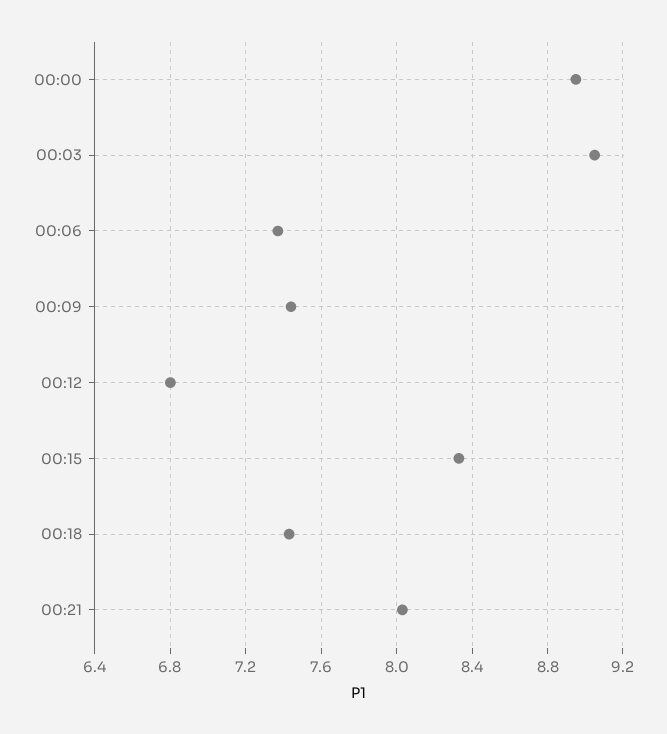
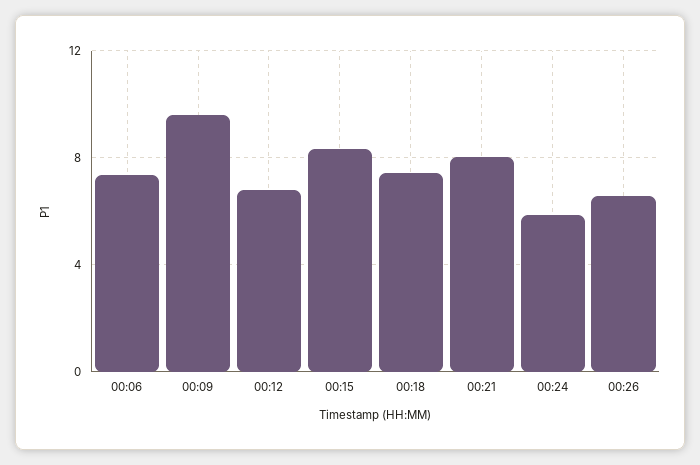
00:00: 8.95 -> none
00:03: 9.05 -> none
00:09: 7.45 -> 9.5
00:24: none -> 6
00:26: none -> 6.5

